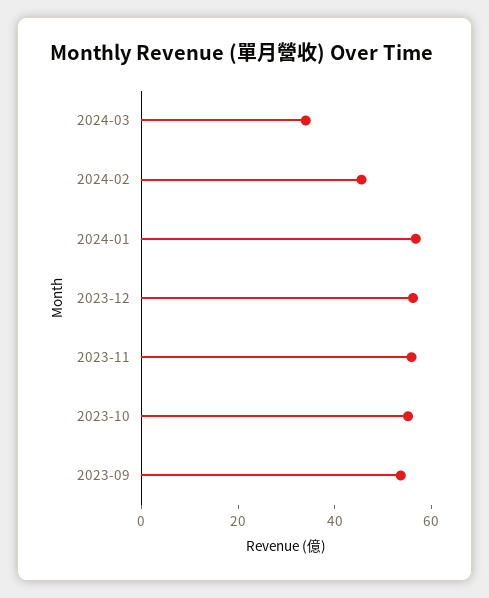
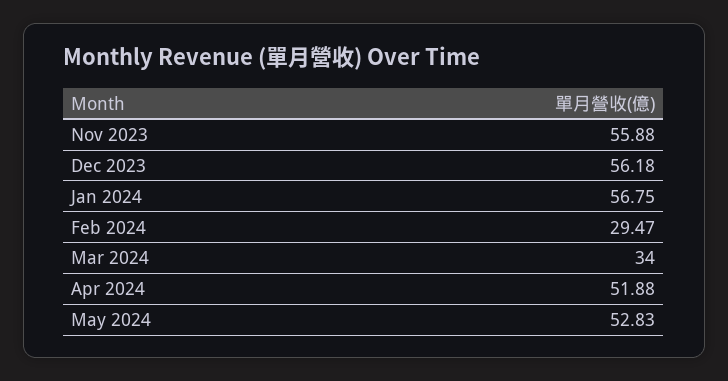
2024-02: 45 -> 29.47
2023-10: 55 -> none
2023-09: 55 -> none
Apr 2024: none -> 51.88
May 2024: none -> 52.83

